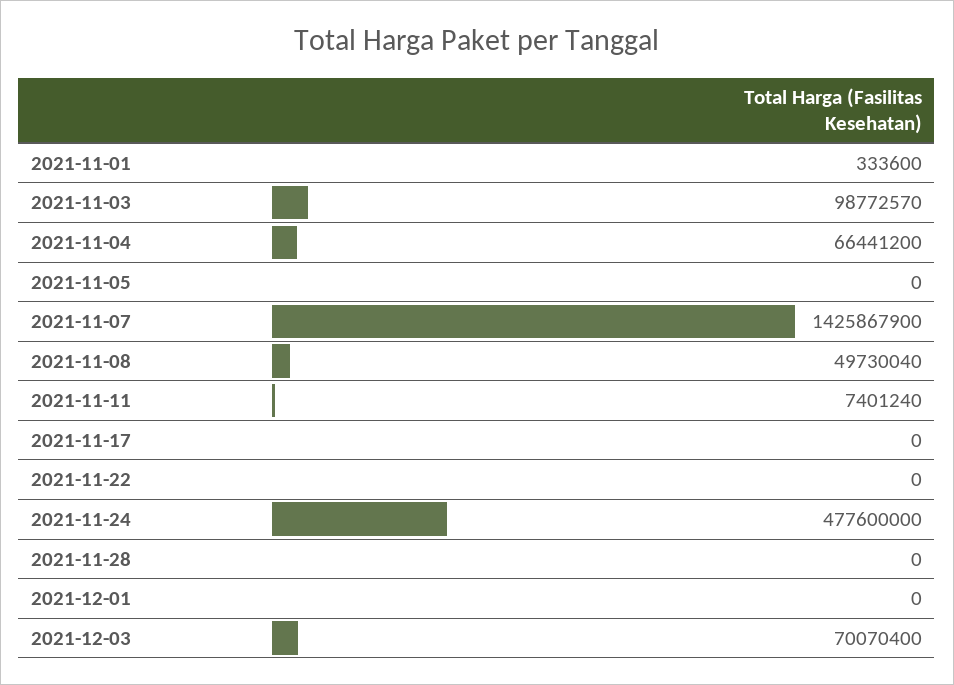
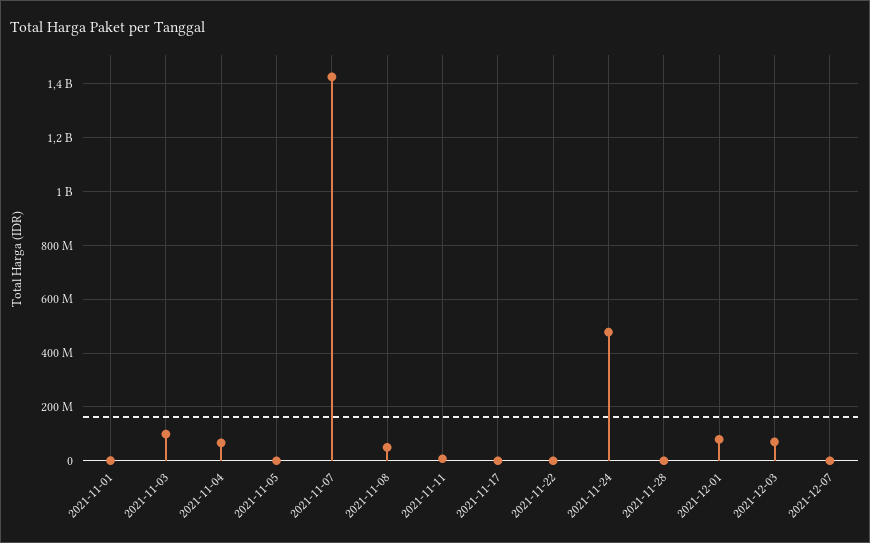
2021-12-01: 0 -> 75000000
2021-12-07: none -> 0

